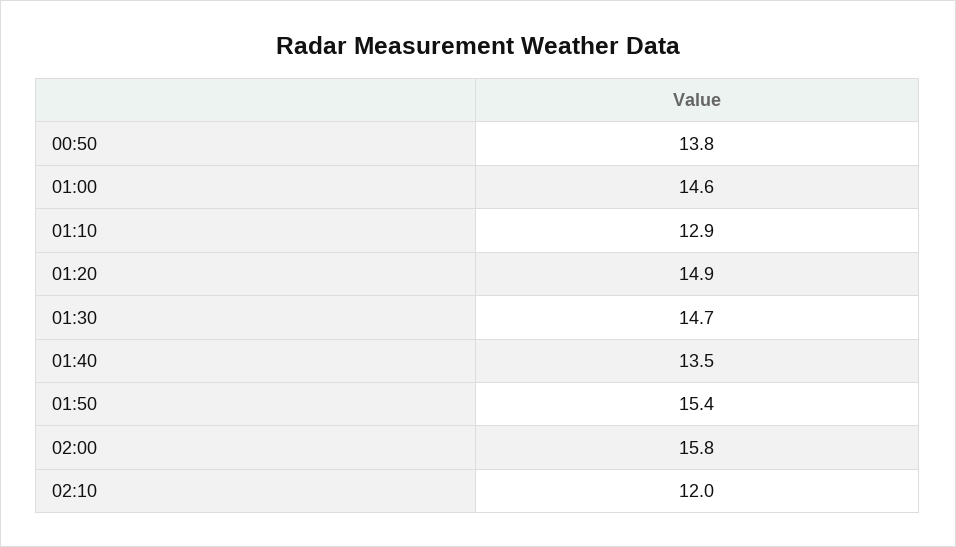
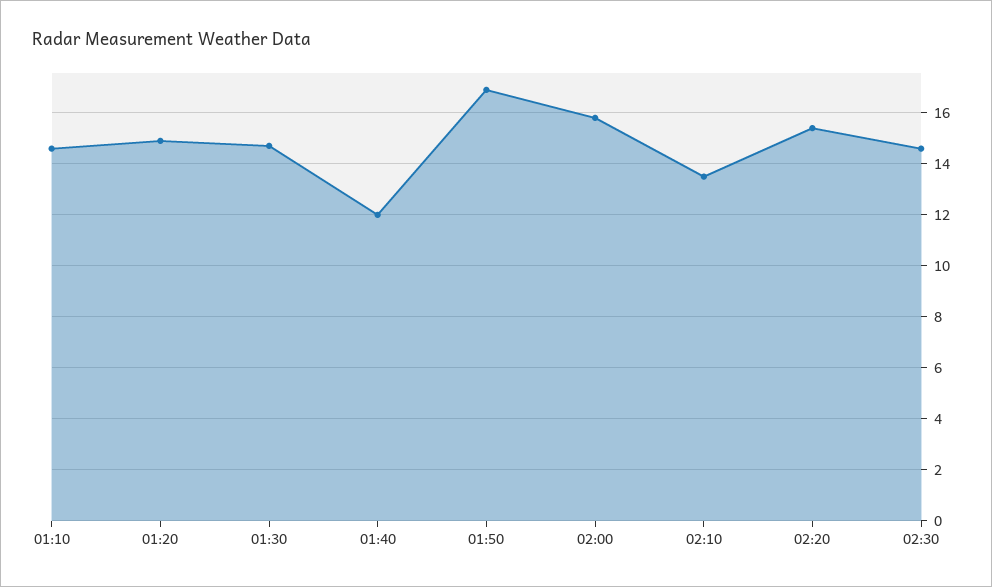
00:50: 13.8 -> none
01:00: 14.6 -> none
01:10: 12.9 -> 14.5
01:40: 13.5 -> 12
01:50: 15.4 -> 17
02:10: 12 -> 13.5
02:20: none -> 15.5
02:30: none -> 14.5

